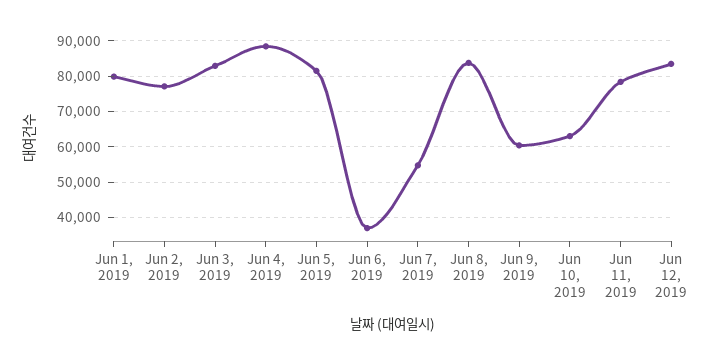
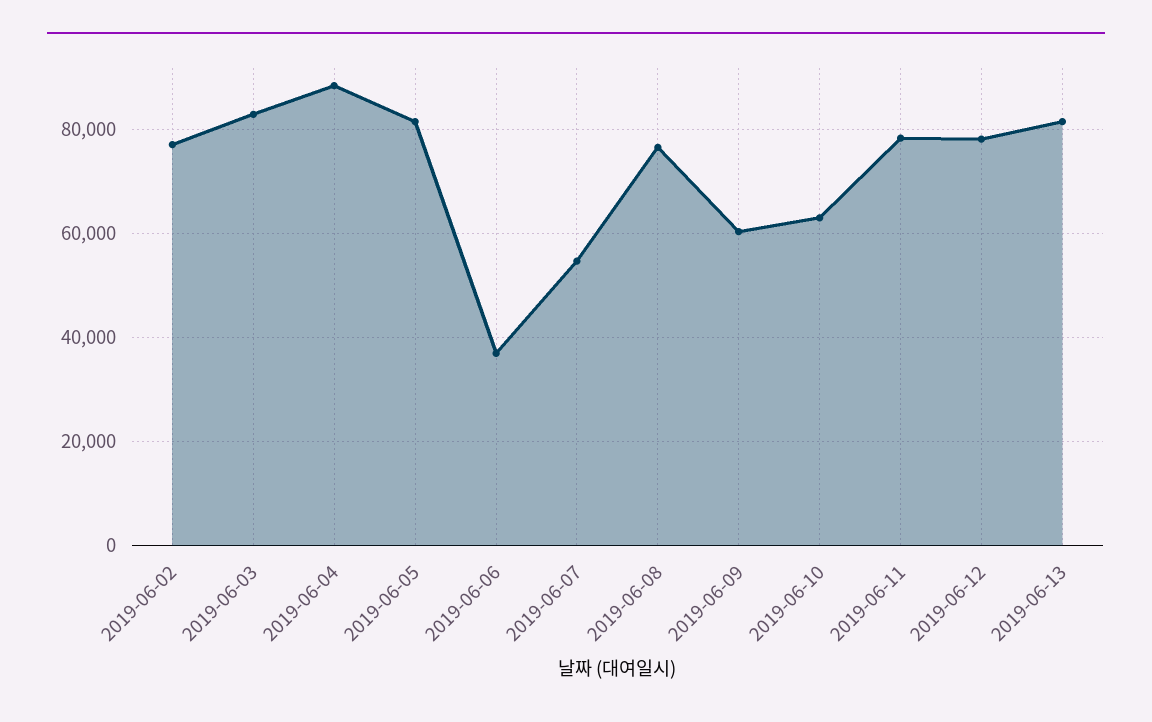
Jun 1, 2019: 80000 -> none
Jun 8, 2019: 84000 -> 76000
Jun 12, 2019: 84000 -> 78000
2019-06-13: none -> 82000

